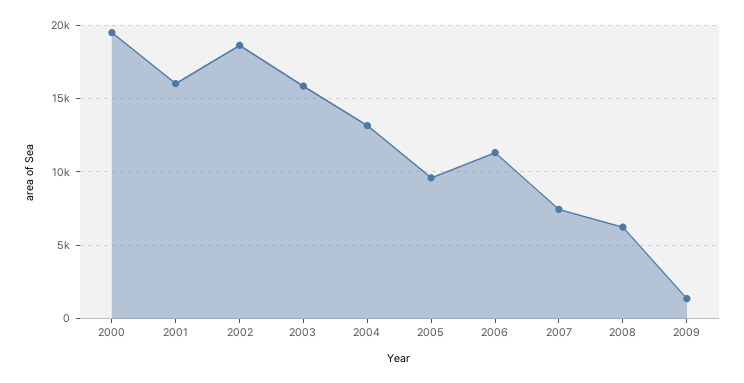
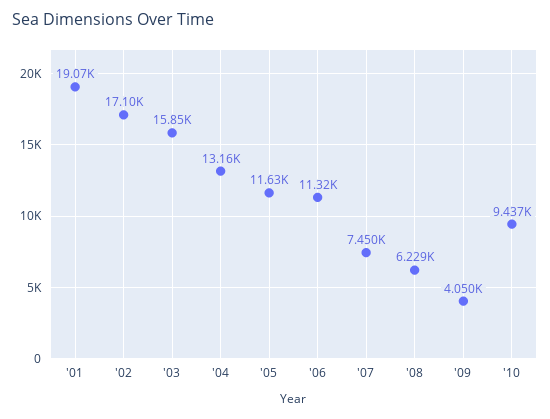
2000: 19500 -> none
2001: 16000 -> 19070
2002: 18500 -> 17100
2005: 9500 -> 11630
2009: 1500 -> 4050
'10: none -> 9437

